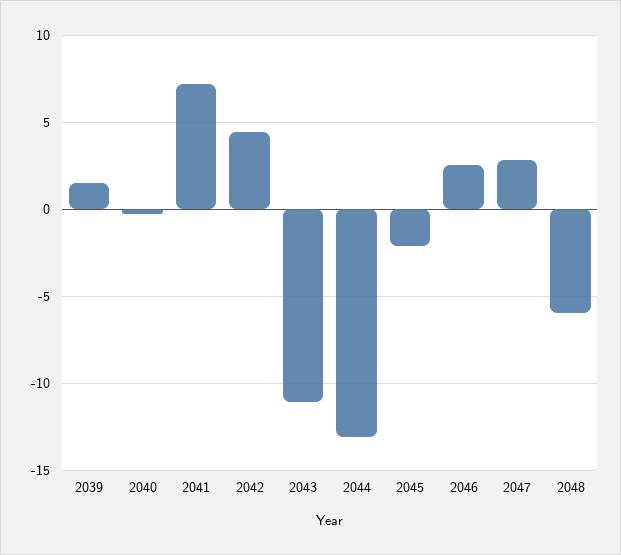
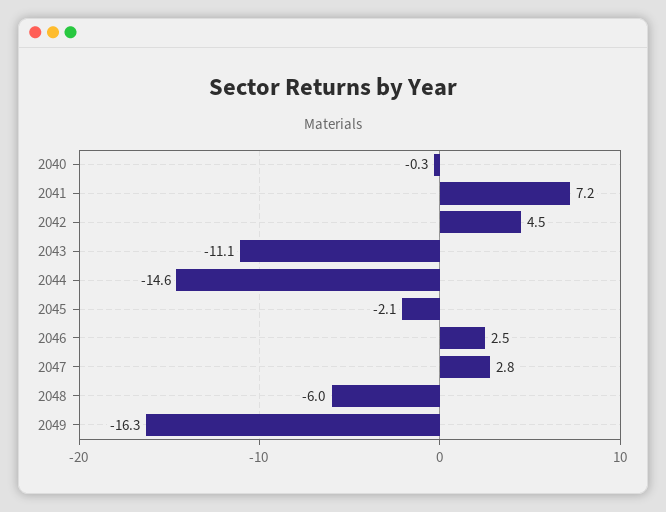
2039: 1.5 -> none
2044: -13 -> -14.6
2049: none -> -16.3

